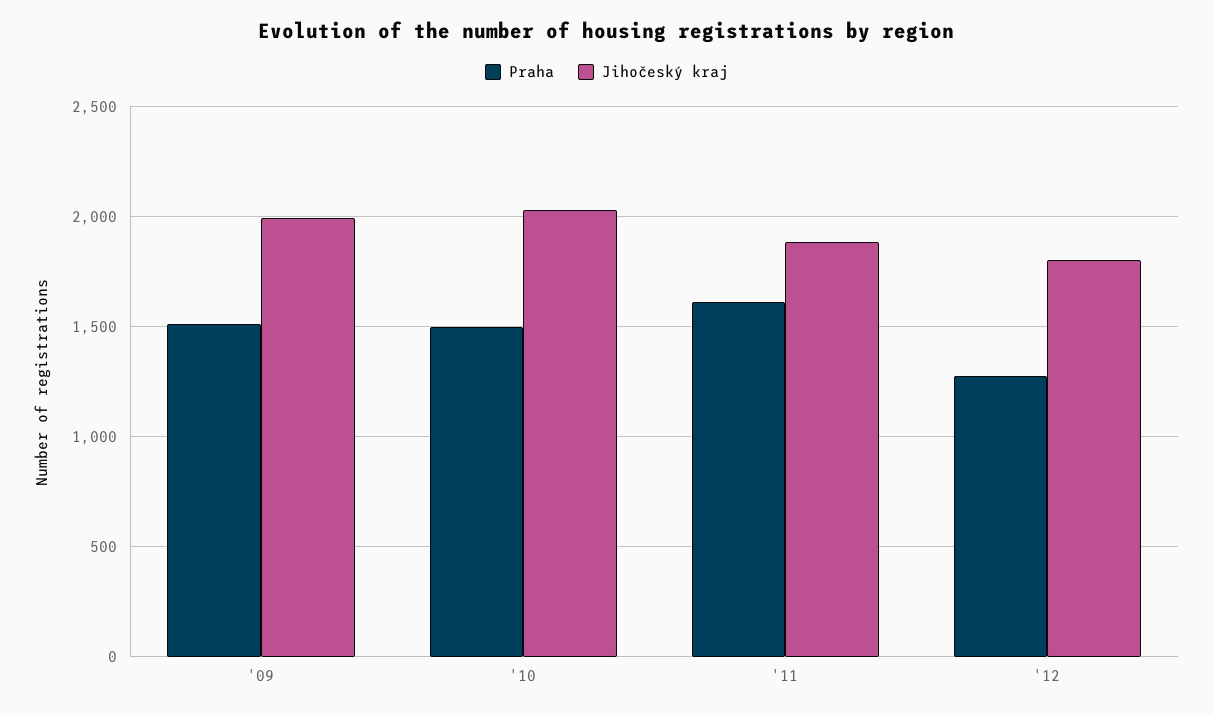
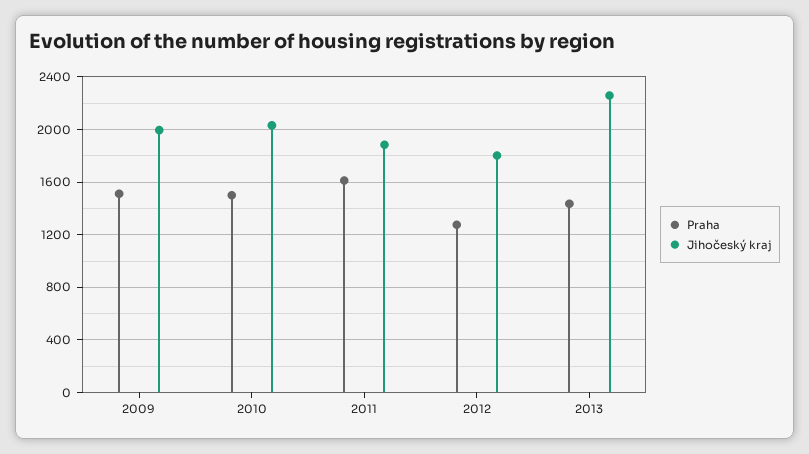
Praha, 2013: none -> 1450
Jihočeský kraj, 2013: none -> 2250

